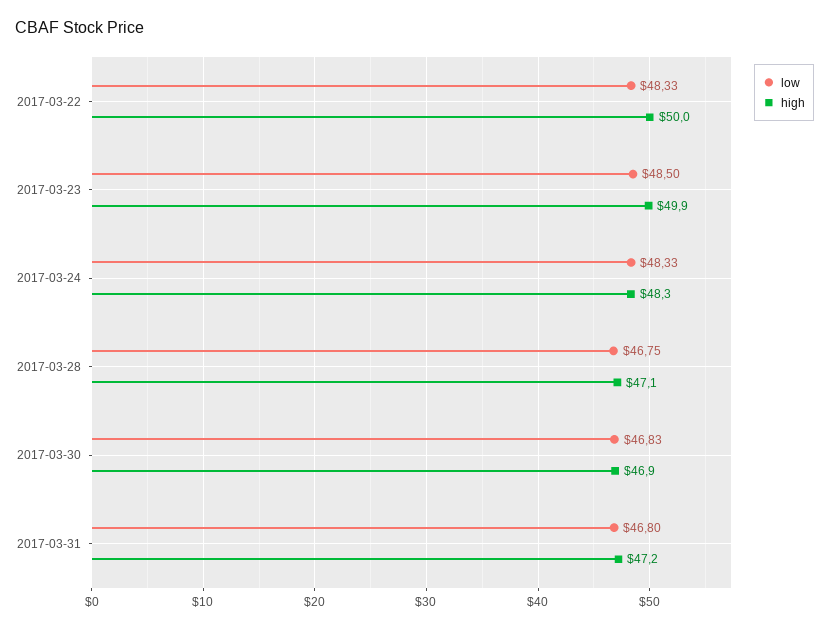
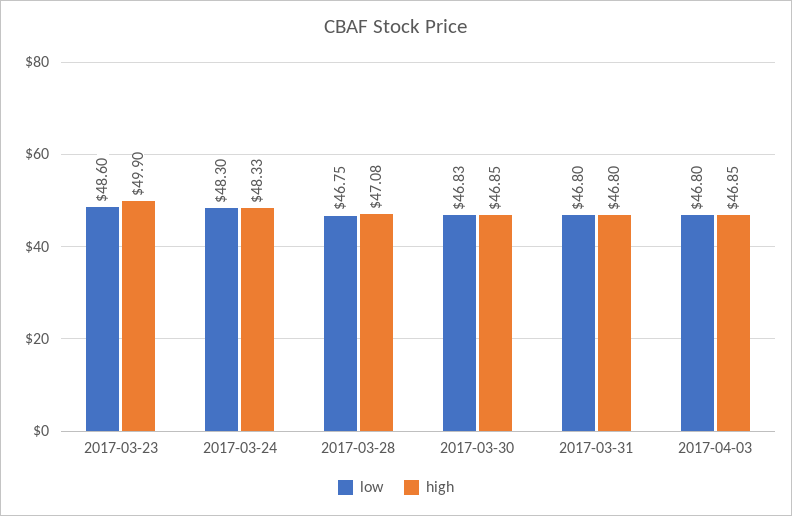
low, 2017-03-22: 48.33 -> none
high, 2017-03-22: 50 -> none
low, 2017-03-23: 48.5 -> 48.6
low, 2017-03-24: 48.33 -> 48.3
high, 2017-03-31: 47.2 -> 46.8
low, 2017-04-03: none -> 46.8
high, 2017-04-03: none -> 46.85

